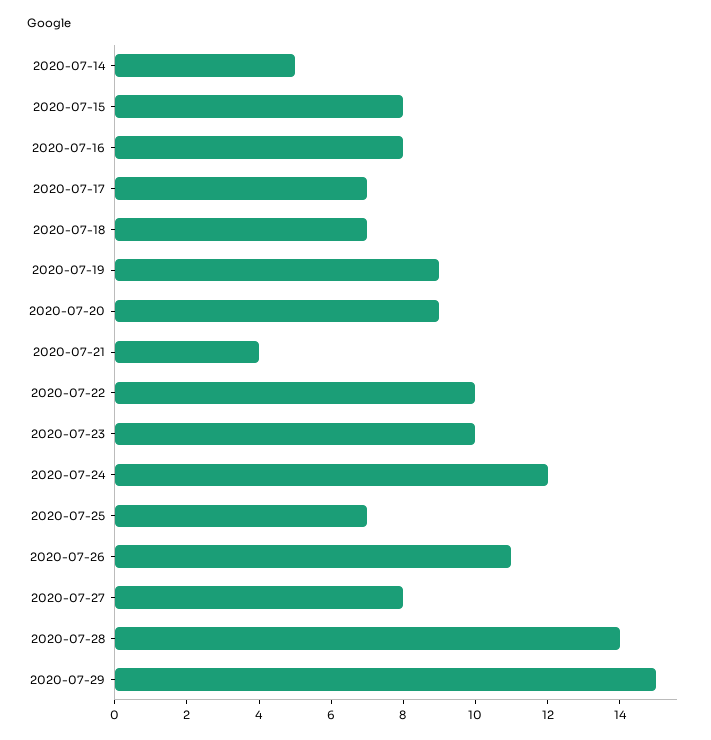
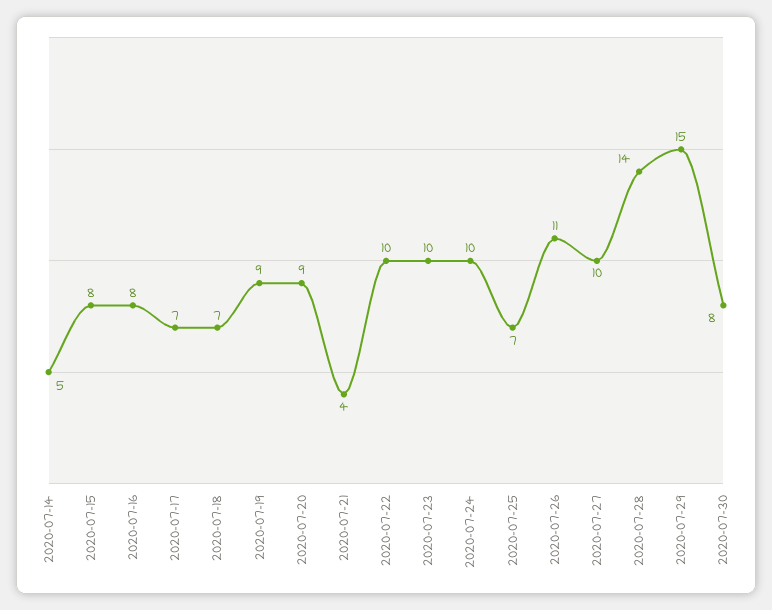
2020-07-24: 12 -> 10
2020-07-27: 8 -> 10
2020-07-30: none -> 8

